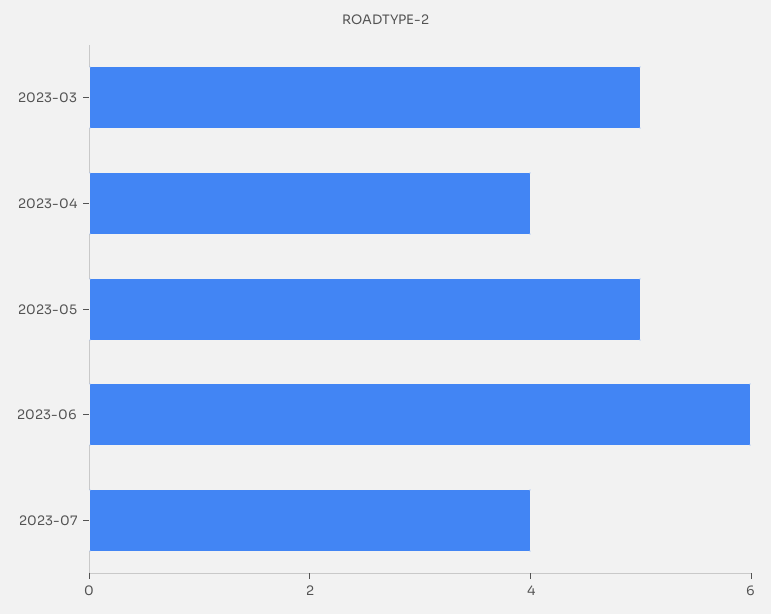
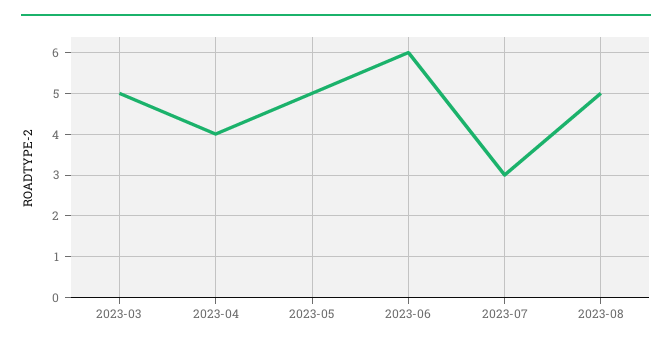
2023-07: 4 -> 3
2023-08: none -> 5

